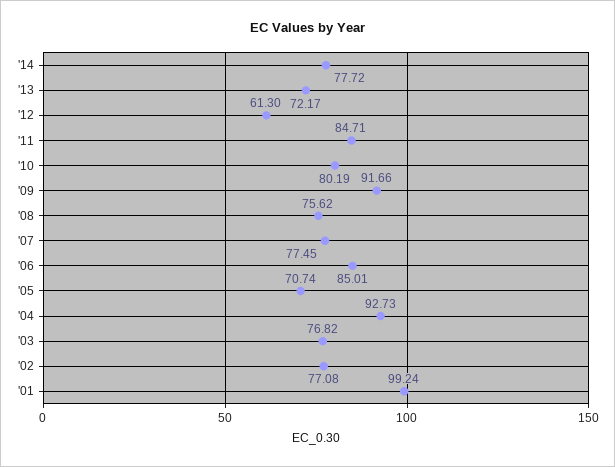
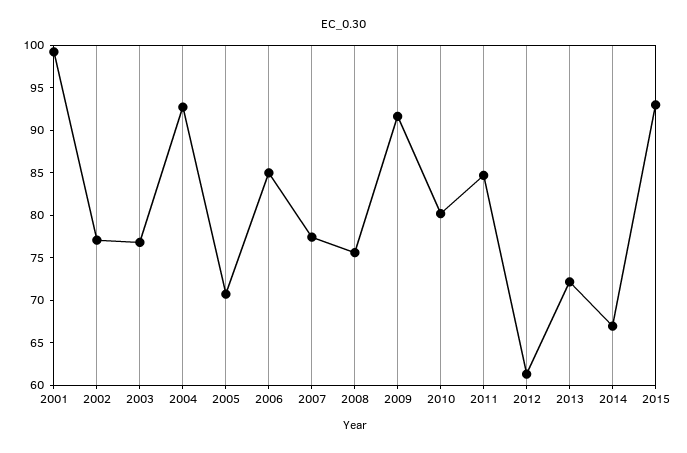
'14: 77.72 -> 67
2015: none -> 93

